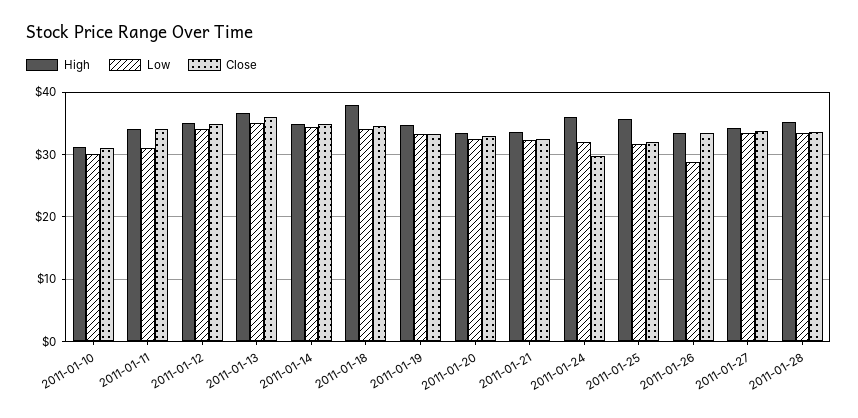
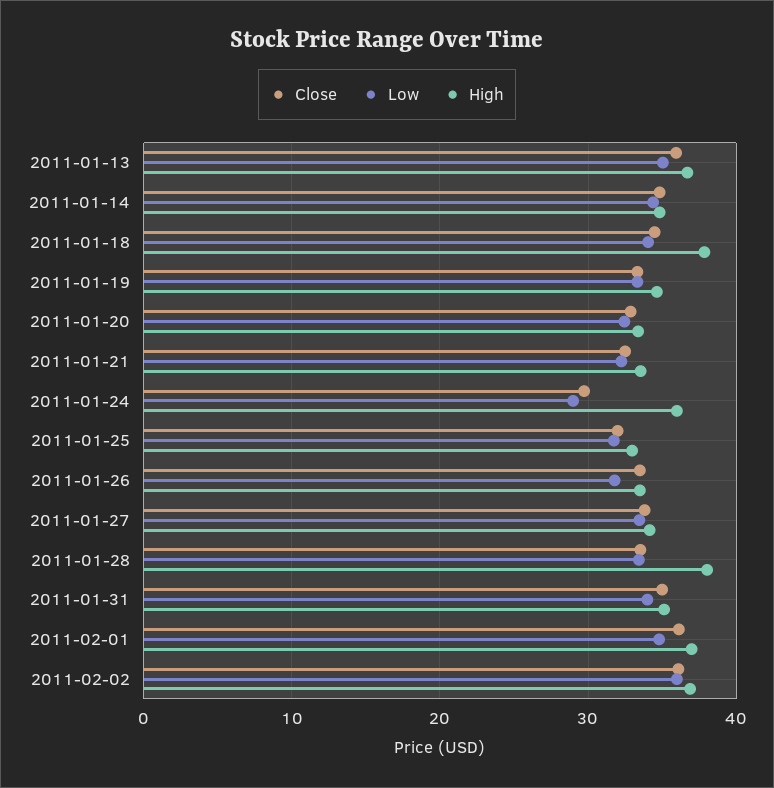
High, 2011-01-10: 31 -> none
Low, 2011-01-10: 30 -> none
Close, 2011-01-10: 31 -> none
High, 2011-01-11: 34 -> none
Low, 2011-01-11: 31 -> none
Close, 2011-01-11: 34 -> none
High, 2011-01-12: 35 -> none
Low, 2011-01-12: 34 -> none
Close, 2011-01-12: 35 -> none
Low, 2011-01-24: 32 -> 29
High, 2011-01-25: 36 -> 33
Low, 2011-01-26: 29 -> 32
High, 2011-01-28: 35 -> 38
Close, 2011-01-31: none -> 35
Low, 2011-01-31: none -> 34
High, 2011-01-31: none -> 35
Close, 2011-02-01: none -> 36
Low, 2011-02-01: none -> 35
High, 2011-02-01: none -> 37
Close, 2011-02-02: none -> 36
Low, 2011-02-02: none -> 36
High, 2011-02-02: none -> 37

